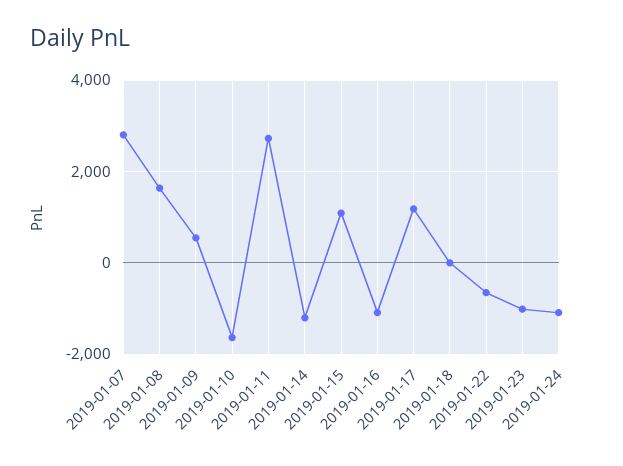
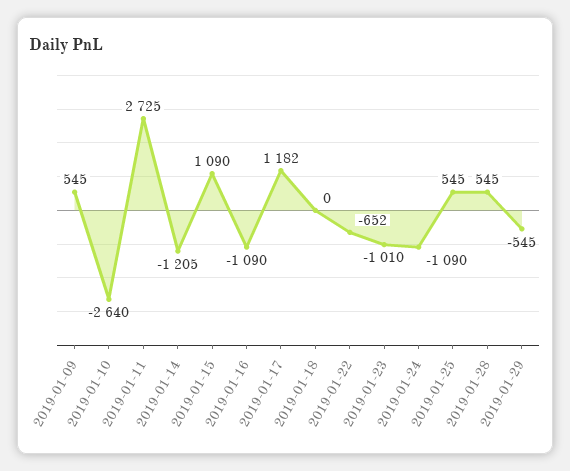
2019-01-07: 2800 -> none
2019-01-08: 1600 -> none
2019-01-10: -1600 -> -2640
2019-01-25: none -> 545
2019-01-28: none -> 545
2019-01-29: none -> -545

